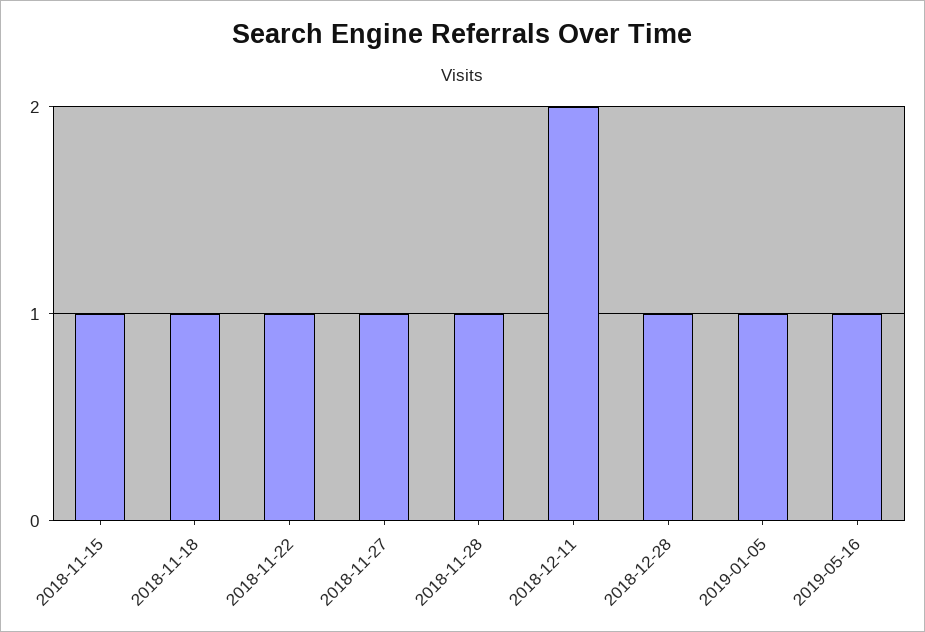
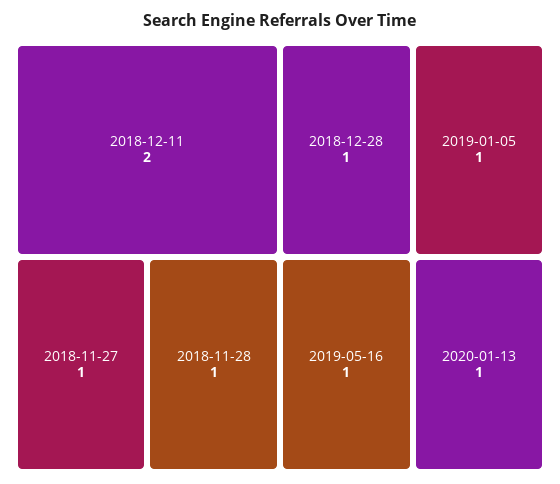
2018-11-15: 1 -> none
2018-11-18: 1 -> none
2018-11-22: 1 -> none
2020-01-13: none -> 1

